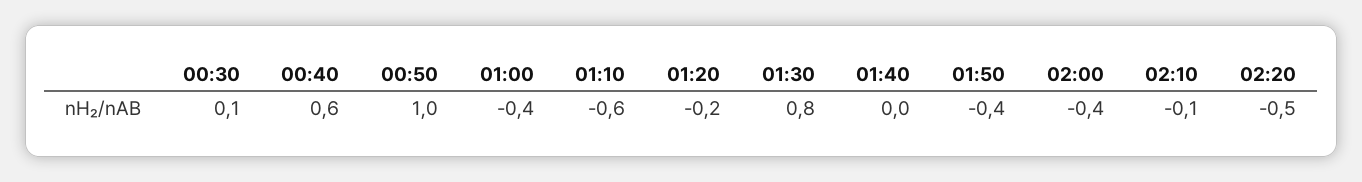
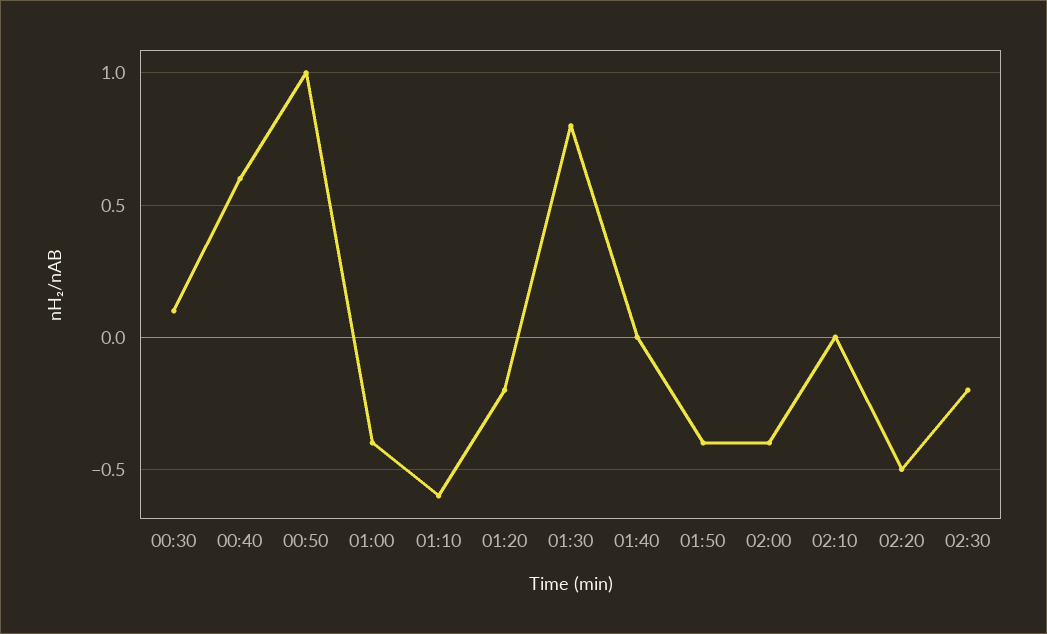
02:10: -0.1 -> 0
02:30: none -> -0.2

